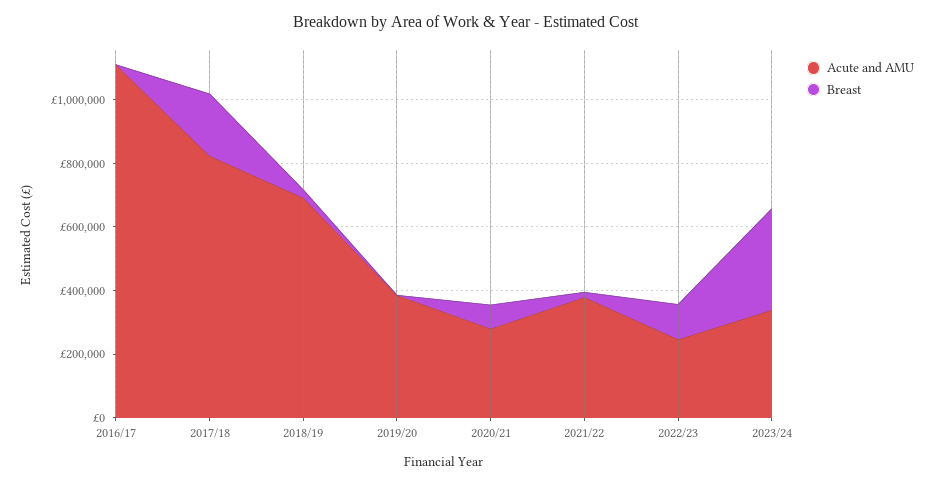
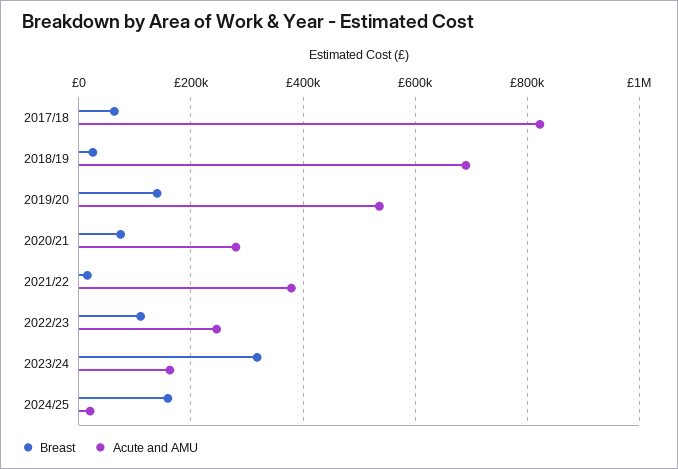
Acute and AMU, 2016/17: 1100000 -> none
Breast, 2016/17: 0 -> none
Breast, 2017/18: 200000 -> 60000
Acute and AMU, 2019/20: 400000 -> 540000
Breast, 2019/20: 0 -> 140000
Acute and AMU, 2023/24: 350000 -> 160000
Breast, 2024/25: none -> 160000
Acute and AMU, 2024/25: none -> 20000

